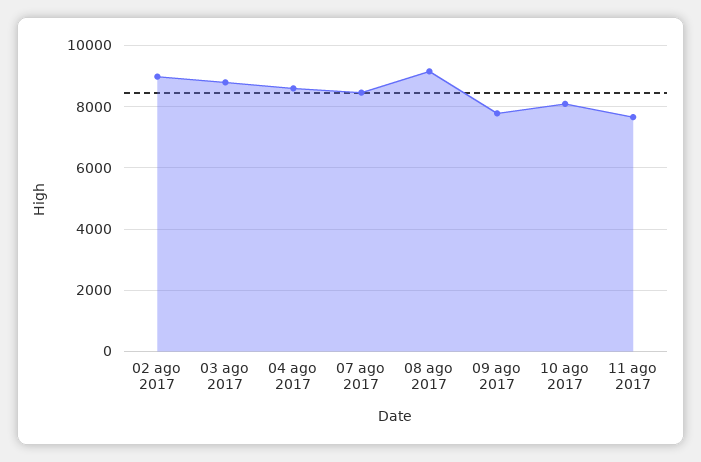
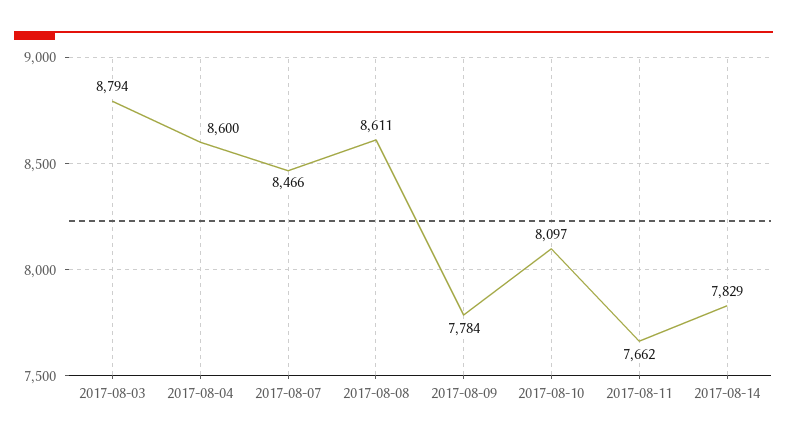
02 ago 2017: 9000 -> none
08 ago 2017: 9200 -> 8611
2017-08-14: none -> 7829

